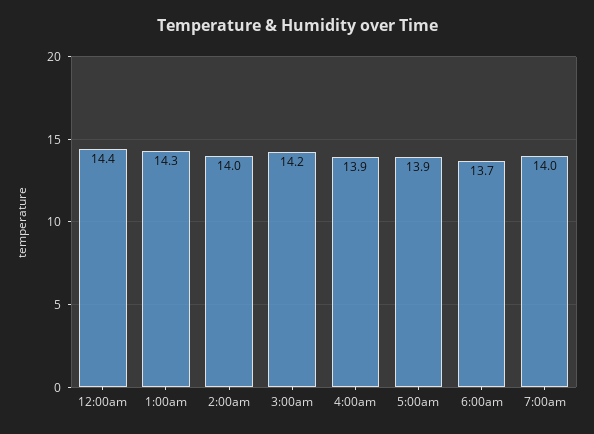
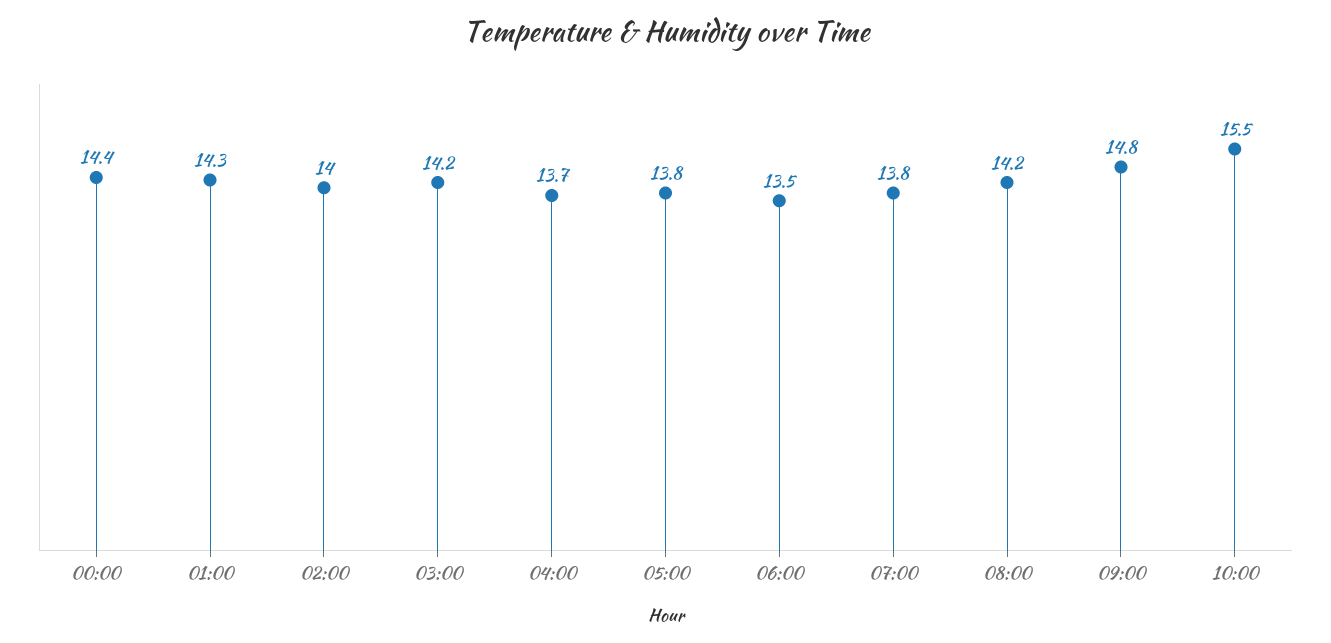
4:00am: 13.9 -> 13.7
5:00am: 13.9 -> 13.8
6:00am: 13.7 -> 13.5
7:00am: 14 -> 13.8
08:00: none -> 14.2
09:00: none -> 14.8
10:00: none -> 15.5

